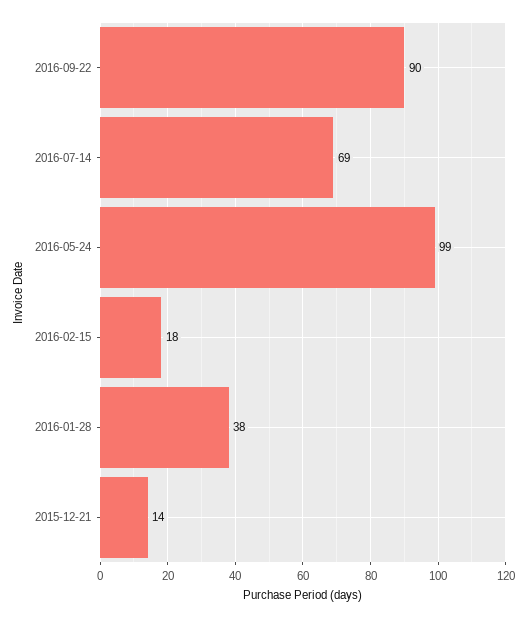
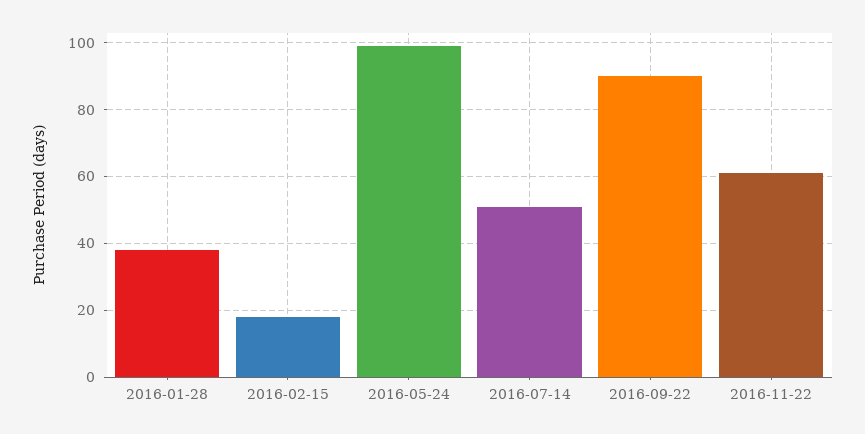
2016-07-14: 69 -> 50
2015-12-21: 14 -> none
2016-11-22: none -> 60

